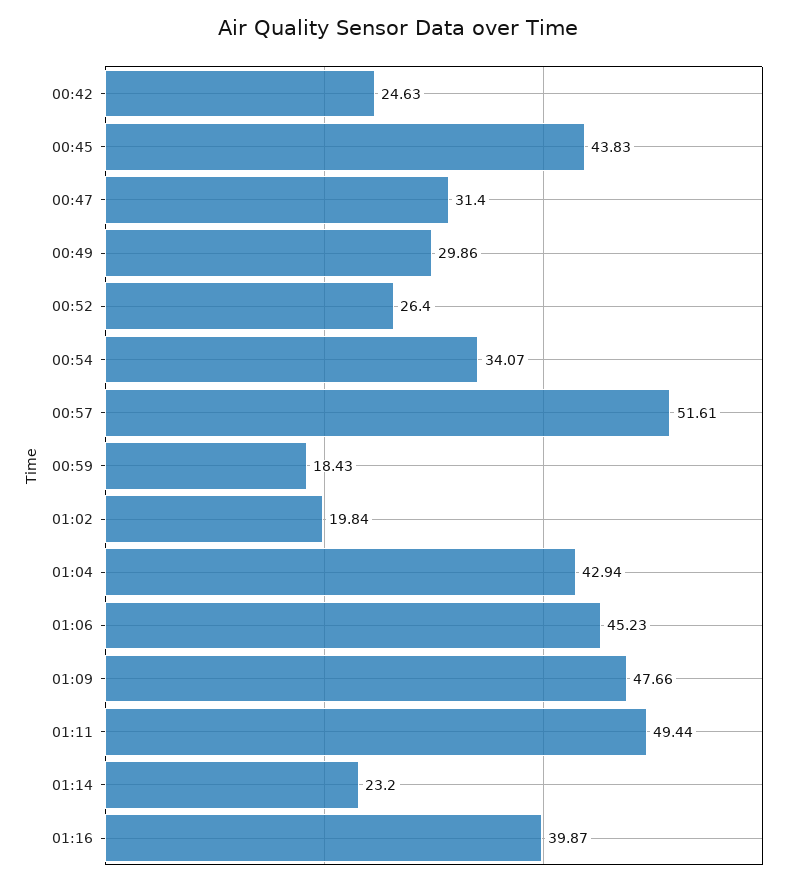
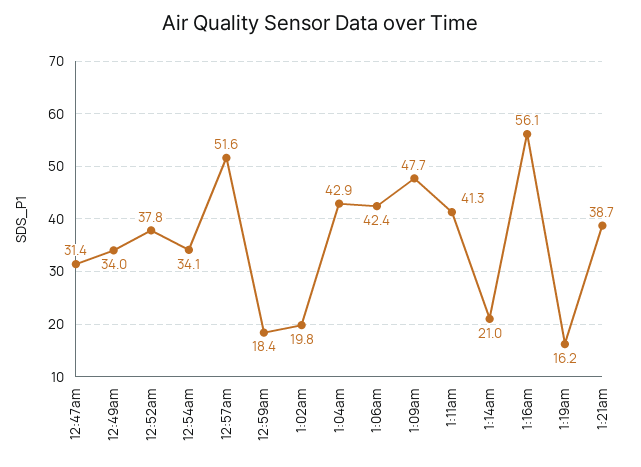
00:42: 24.63 -> none
00:45: 43.83 -> none
00:49: 29.86 -> 34
00:52: 26.4 -> 37.8
01:06: 45.23 -> 42.4
01:11: 49.44 -> 41.3
01:14: 23.2 -> 21
01:16: 39.87 -> 56.1
1:19am: none -> 16.2
1:21am: none -> 38.7

